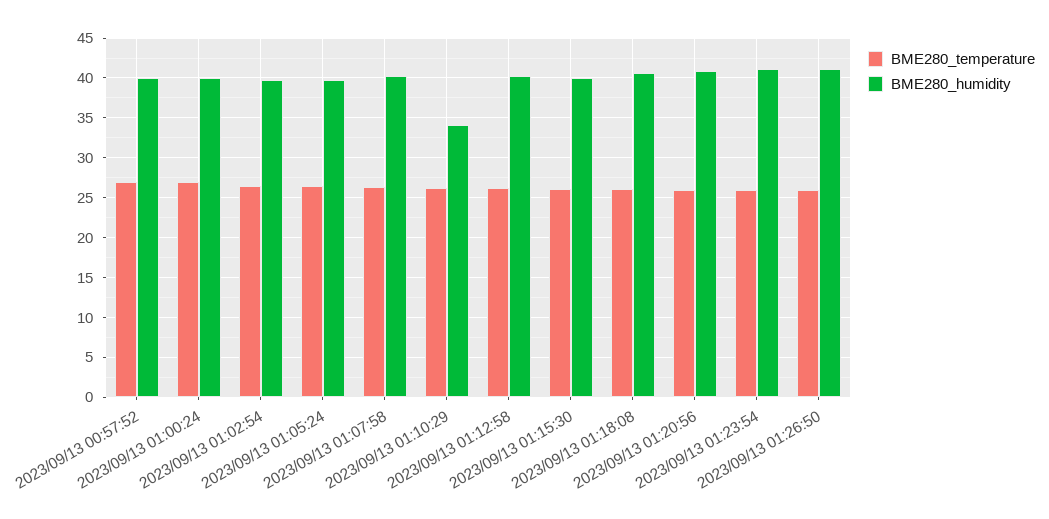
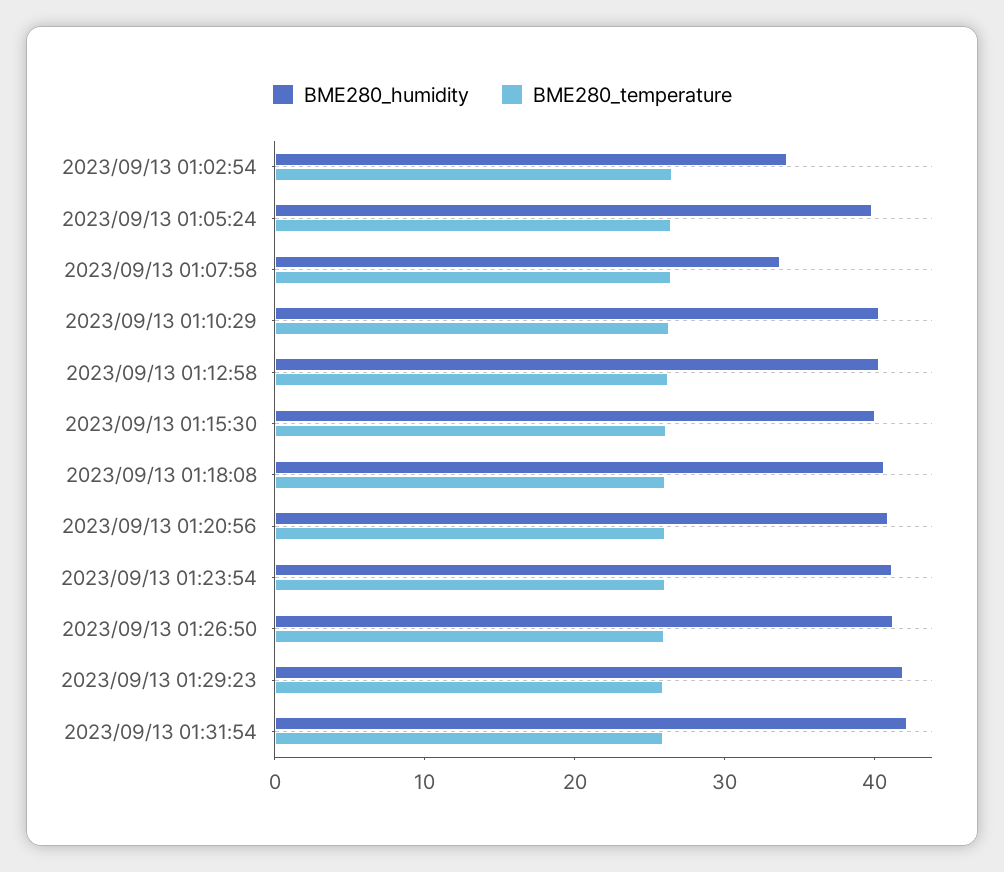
BME280_temperature, 2023/09/13 00:57:52: 27 -> none
BME280_humidity, 2023/09/13 00:57:52: 40 -> none
BME280_temperature, 2023/09/13 01:00:24: 27 -> none
BME280_humidity, 2023/09/13 01:00:24: 40 -> none
BME280_humidity, 2023/09/13 01:02:54: 40 -> 34
BME280_humidity, 2023/09/13 01:07:58: 40 -> 34
BME280_humidity, 2023/09/13 01:10:29: 34 -> 40
BME280_humidity, 2023/09/13 01:29:23: none -> 42
BME280_temperature, 2023/09/13 01:29:23: none -> 26
BME280_humidity, 2023/09/13 01:31:54: none -> 42
BME280_temperature, 2023/09/13 01:31:54: none -> 26

